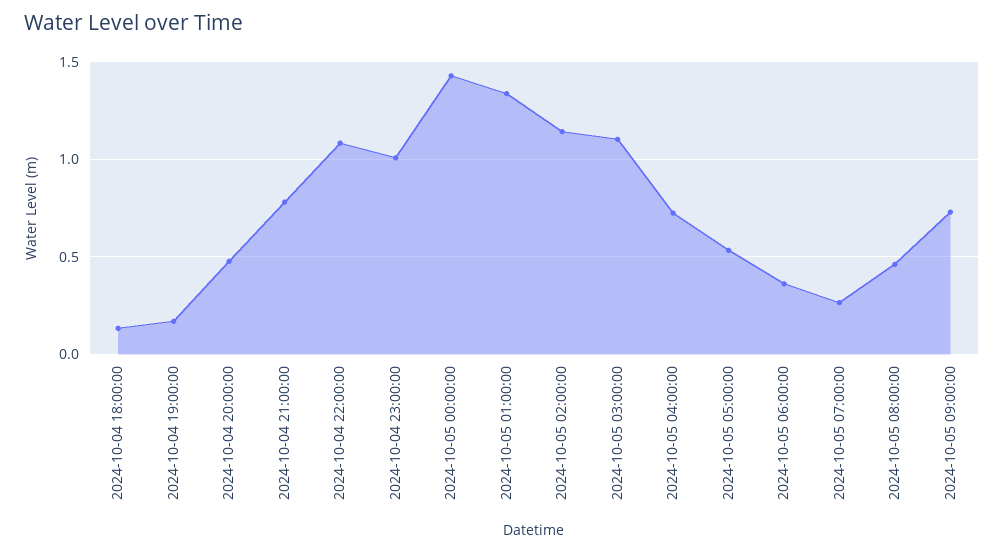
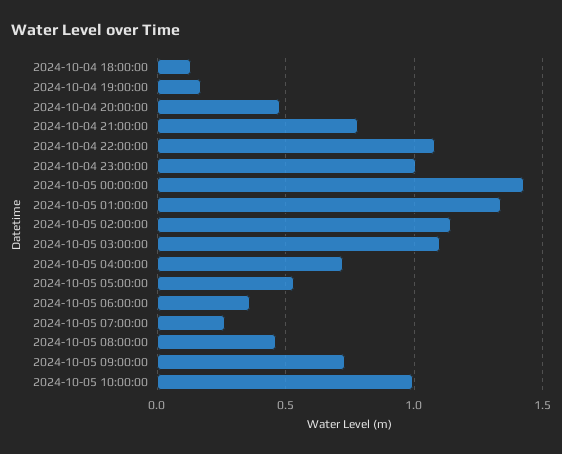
2024-10-05 10:00:00: none -> 1

